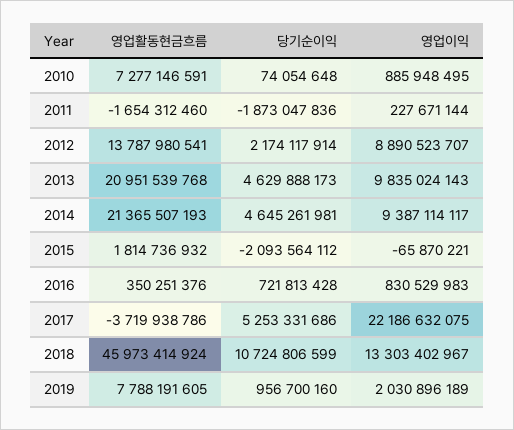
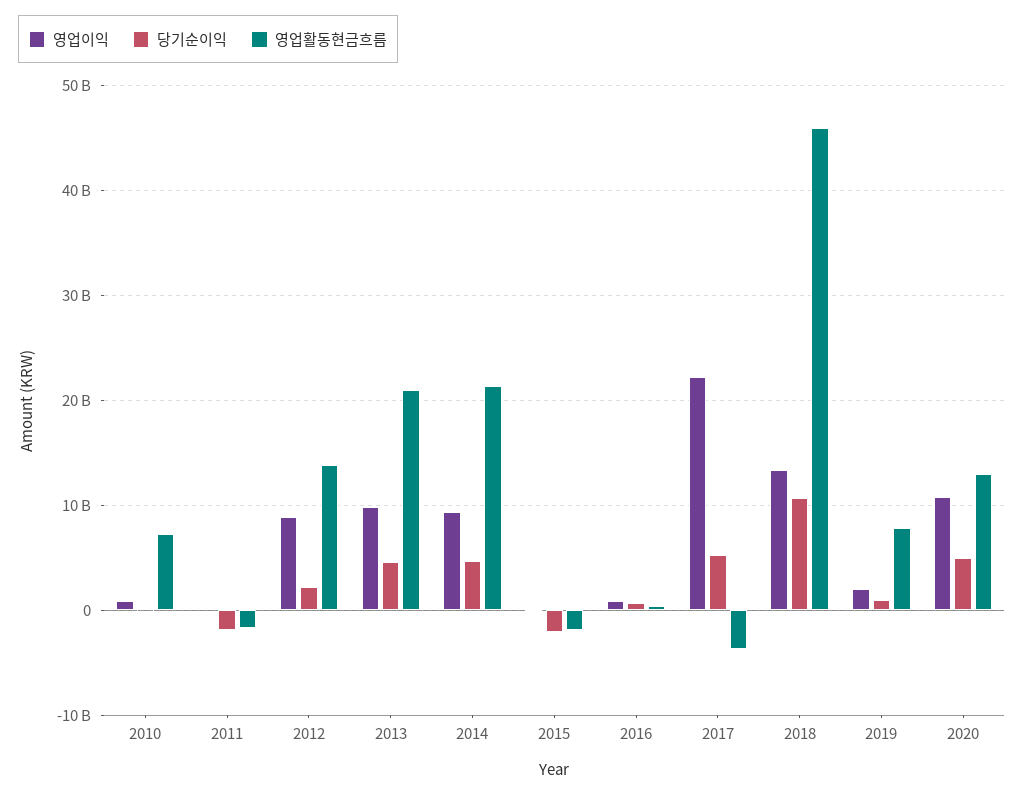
영업활동현금흐름, 2015: 1814736932 -> -2000000000
영업이익, 2020: none -> 11000000000
당기순이익, 2020: none -> 5000000000
영업활동현금흐름, 2020: none -> 13000000000

